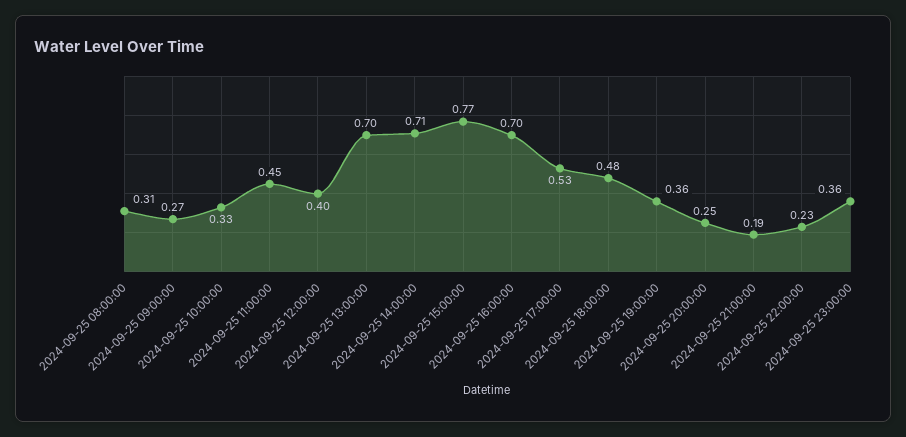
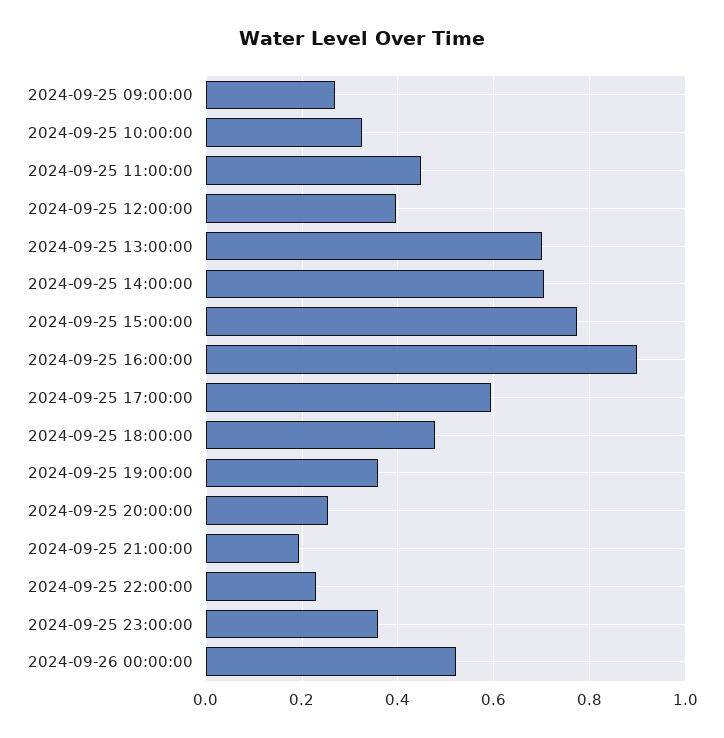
2024-09-25 08:00:00: 0.31 -> none
2024-09-25 16:00:00: 0.7 -> 0.9
2024-09-25 17:00:00: 0.53 -> 0.6
2024-09-26 00:00:00: none -> 0.52

